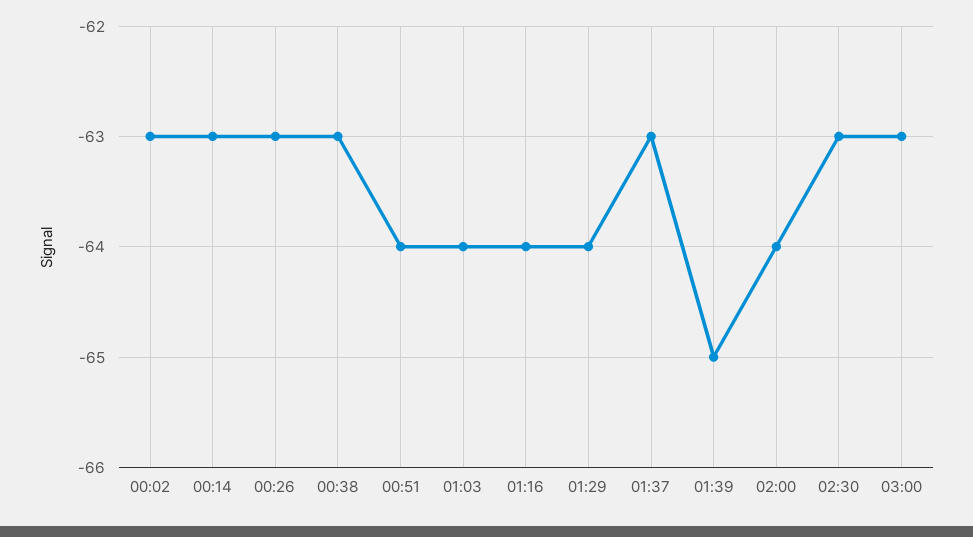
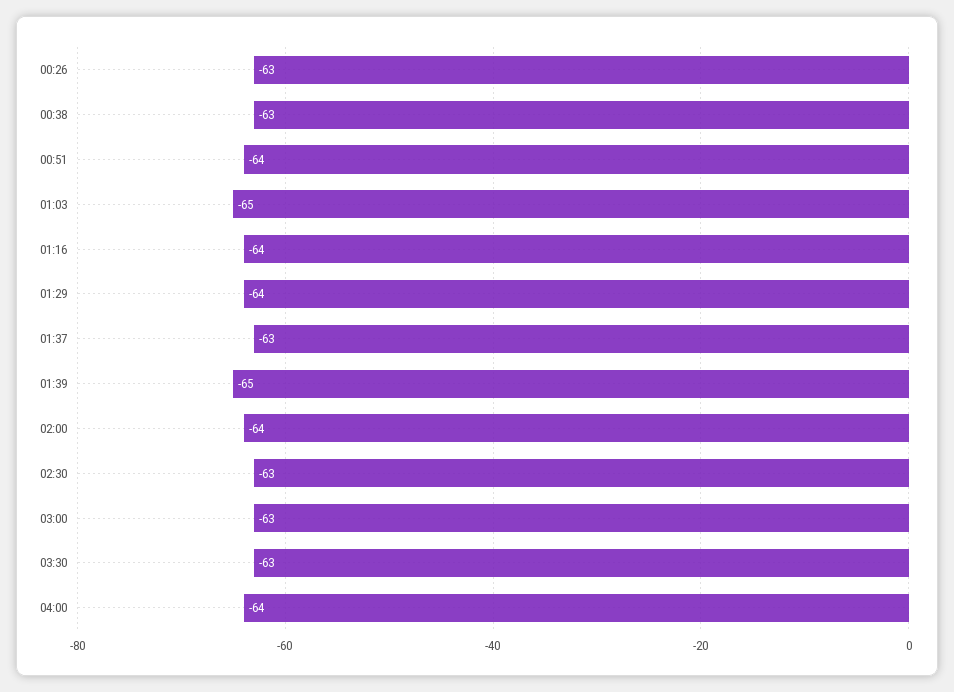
00:02: -63 -> none
00:14: -63 -> none
01:03: -64 -> -65
03:30: none -> -63
04:00: none -> -64

